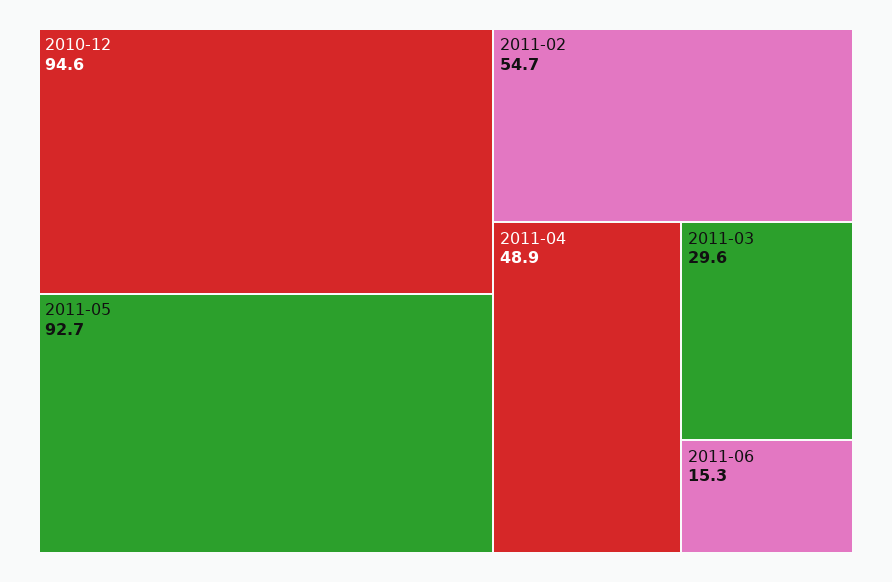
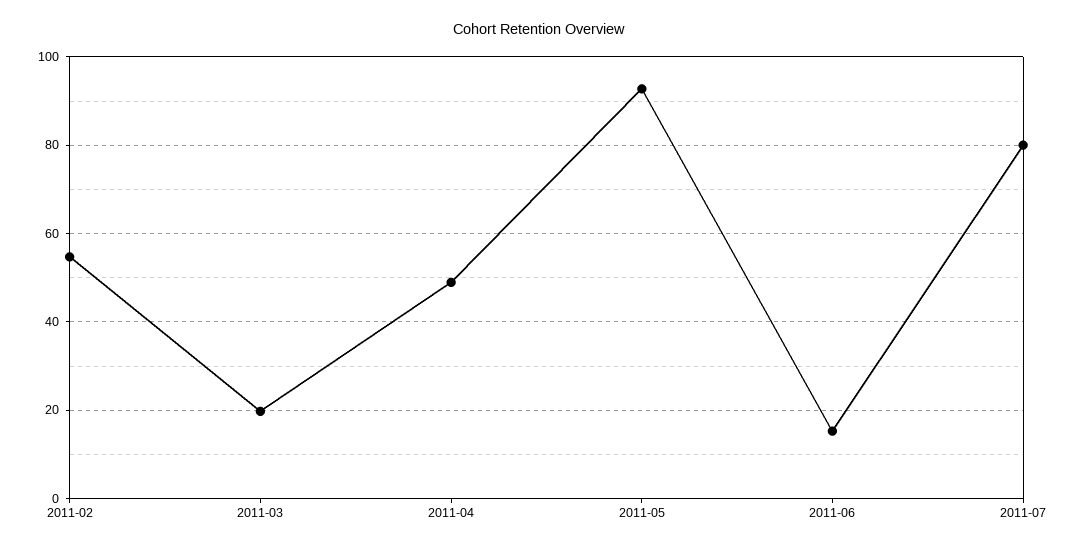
2010-12: 94.6 -> none
2011-03: 29.6 -> 20
2011-07: none -> 80

